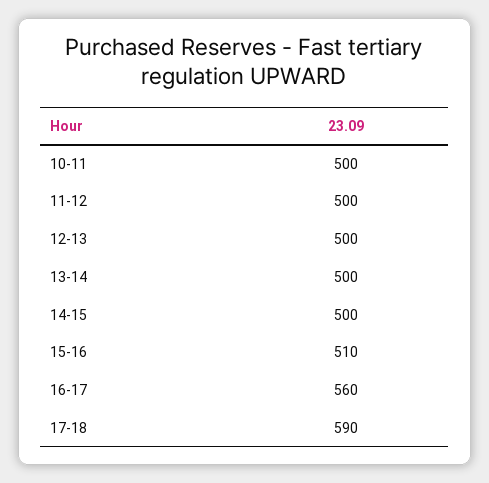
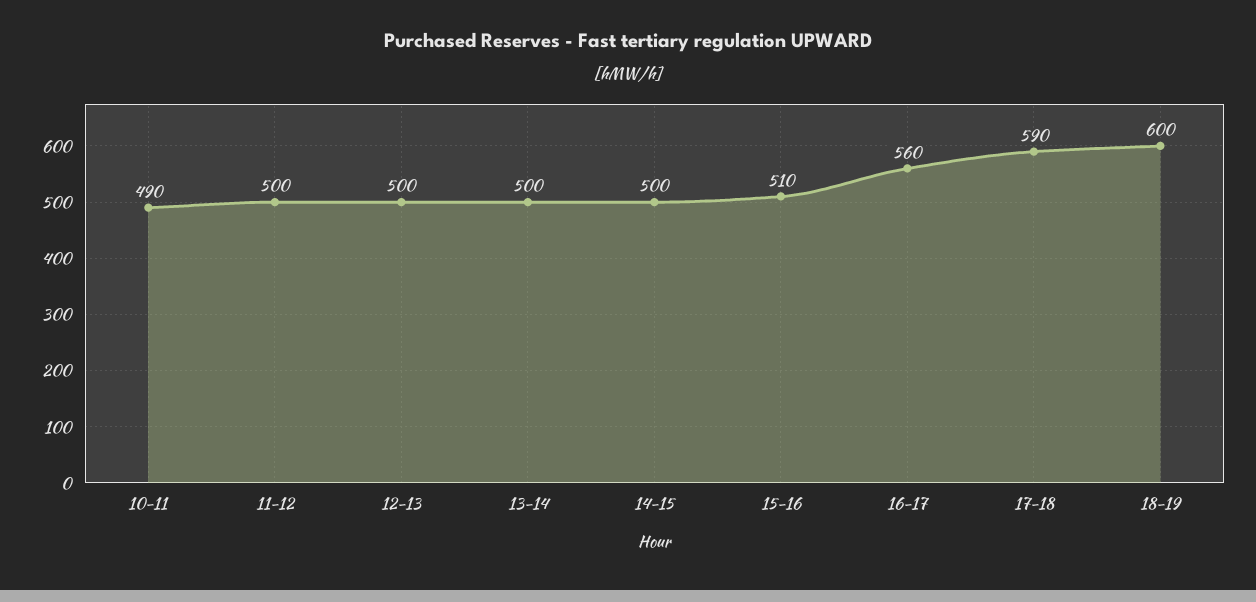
10-11: 500 -> 490
18-19: none -> 600

